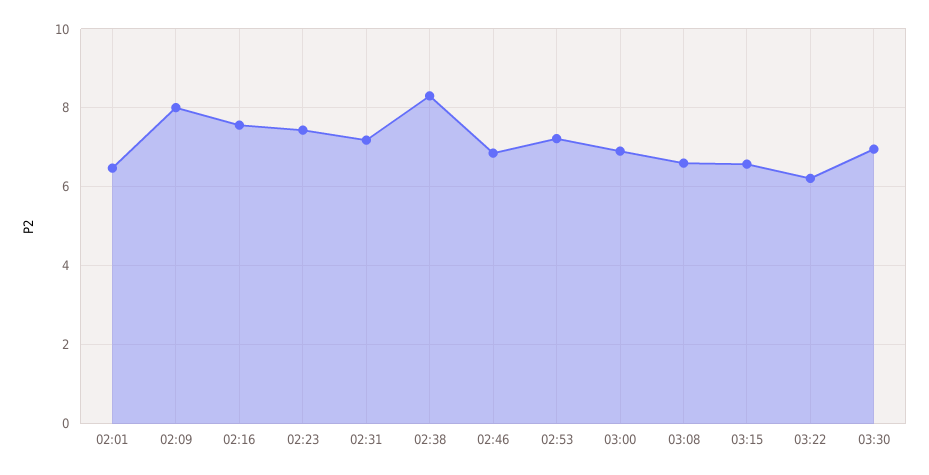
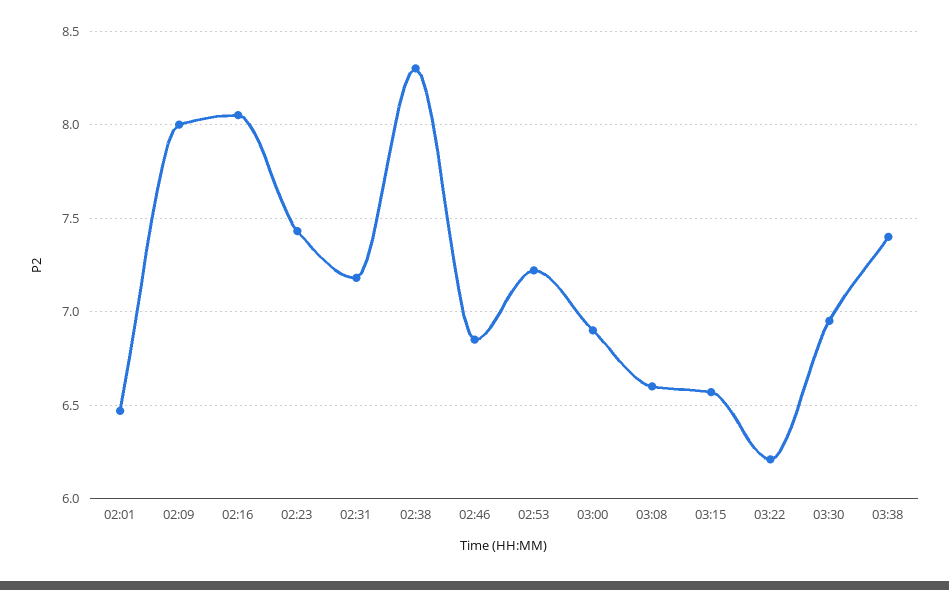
02:16: 7.6 -> 8.05
03:38: none -> 7.4

